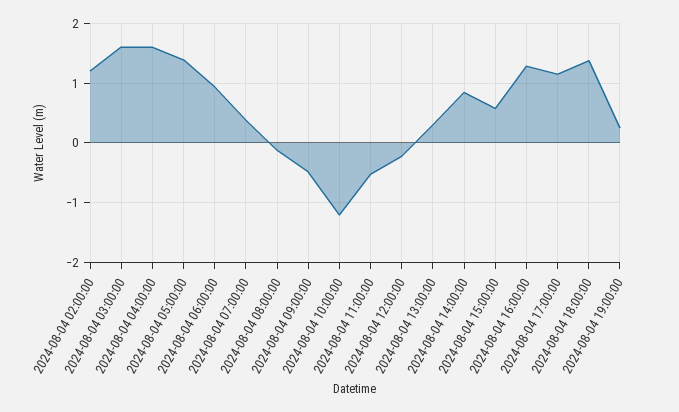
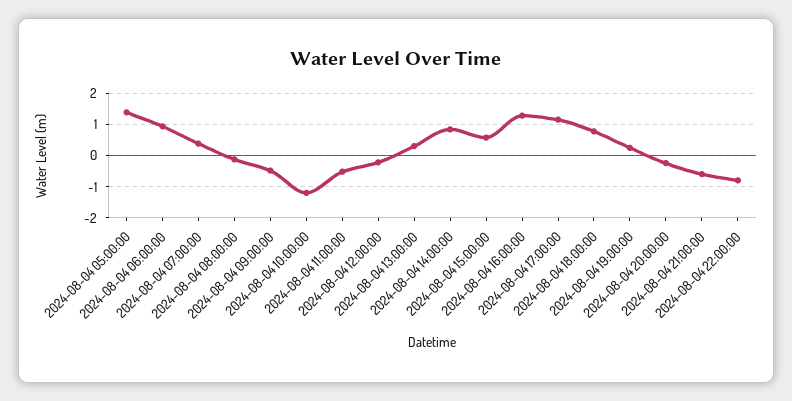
2024-08-04 02:00:00: 1.2 -> none
2024-08-04 03:00:00: 1.6 -> none
2024-08-04 04:00:00: 1.6 -> none
2024-08-04 18:00:00: 1.4 -> 0.8
2024-08-04 20:00:00: none -> -0.2
2024-08-04 21:00:00: none -> -0.6
2024-08-04 22:00:00: none -> -0.8

